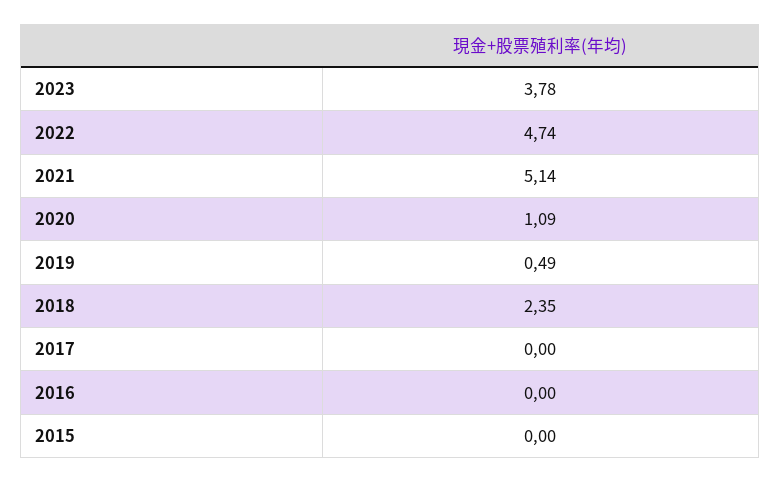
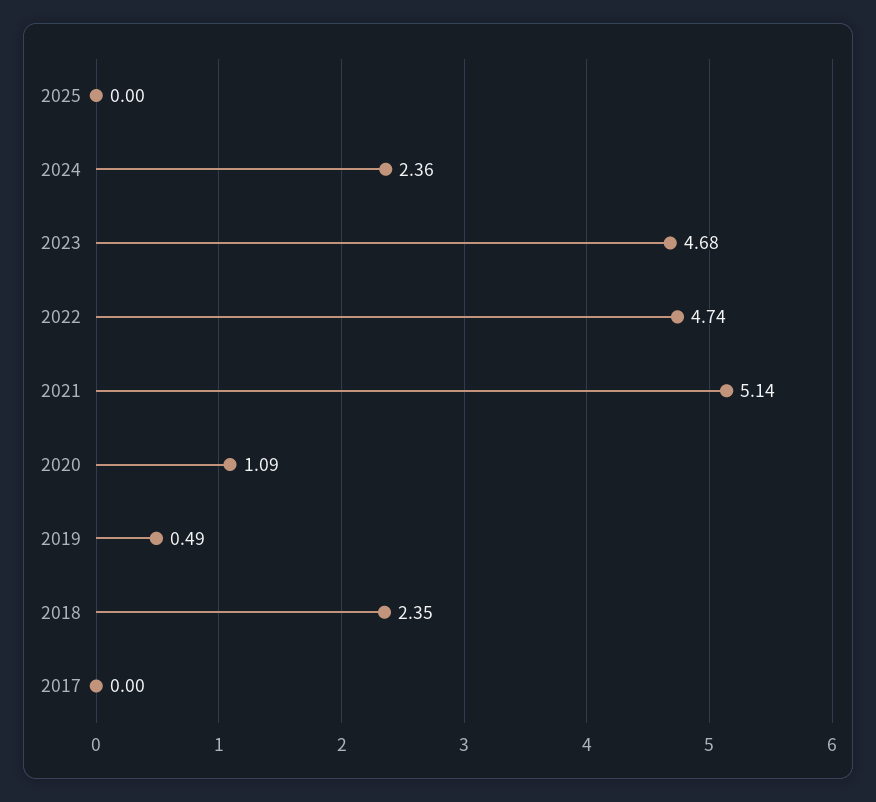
2023: 3.78 -> 4.68
2016: 0 -> none
2015: 0 -> none
2025: none -> 0
2024: none -> 2.36

